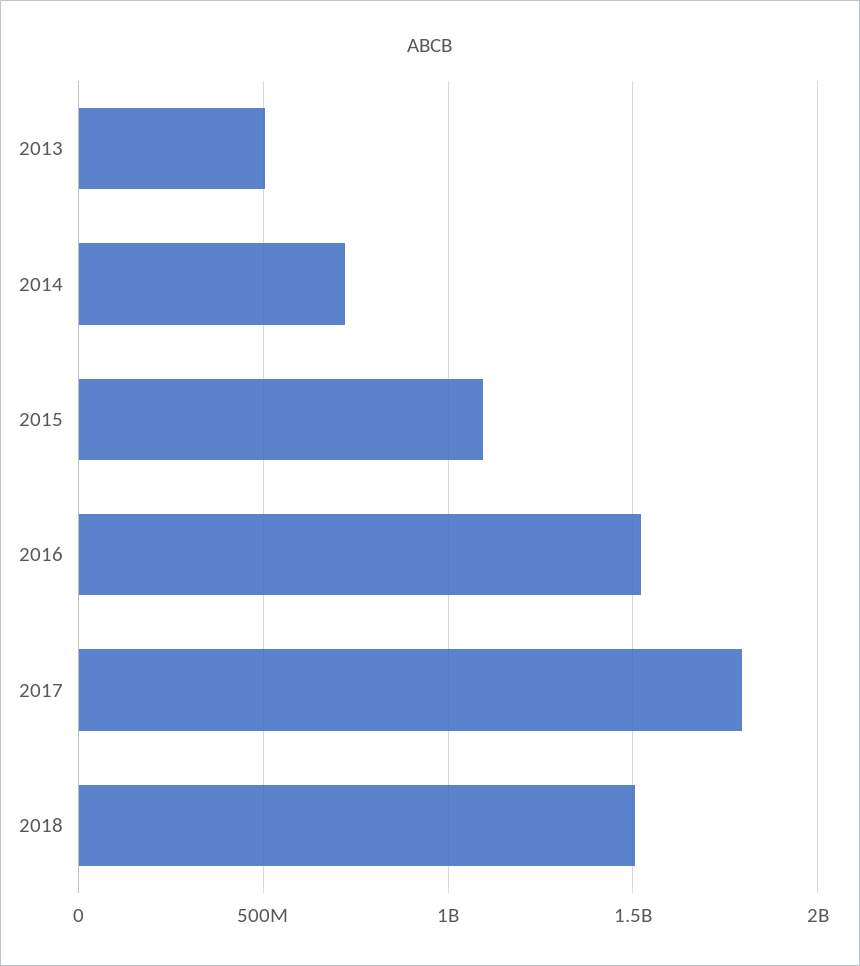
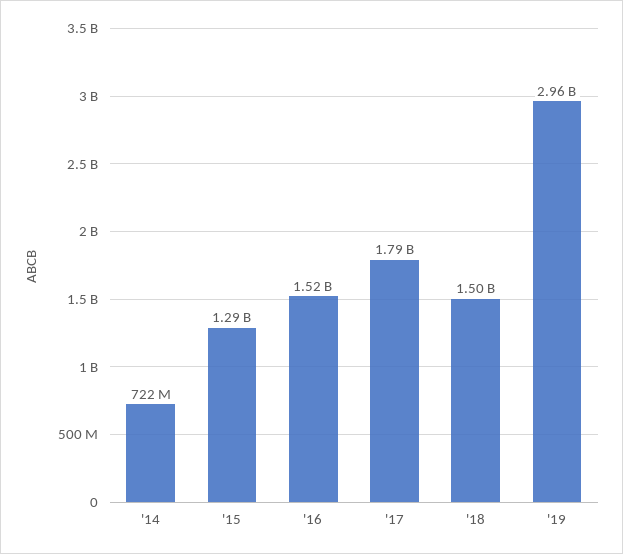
2013: 500000000 -> none
2015: 1100000000 -> 1290000000
'19: none -> 2960000000

